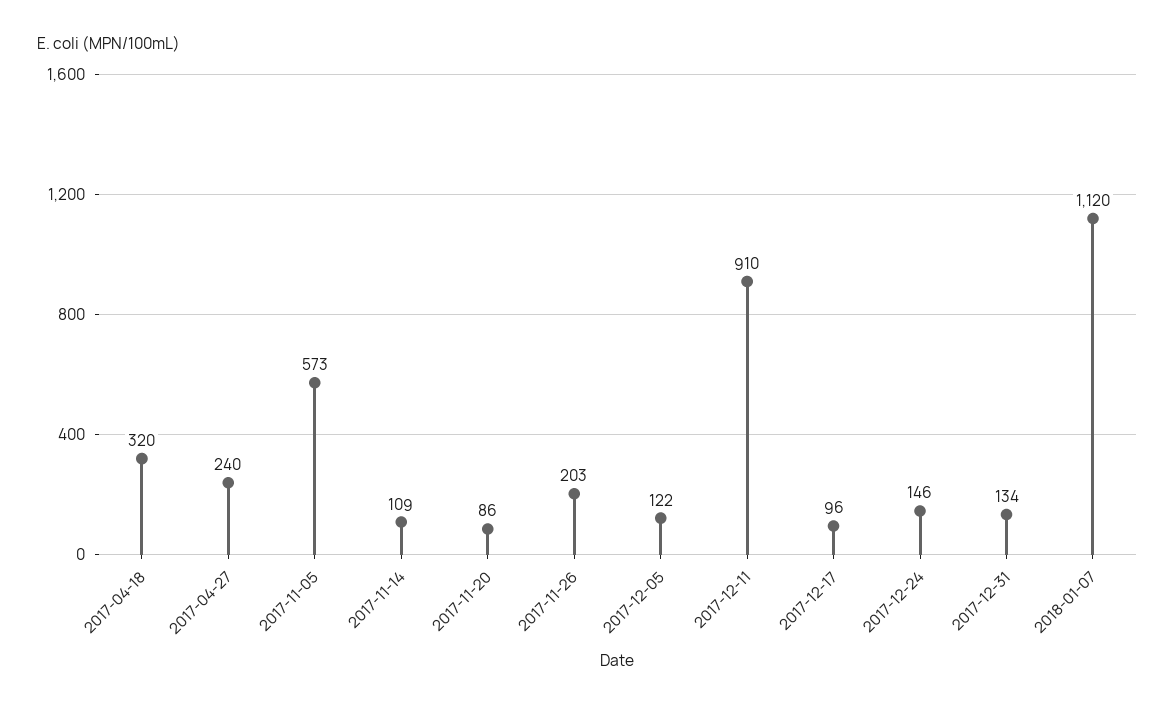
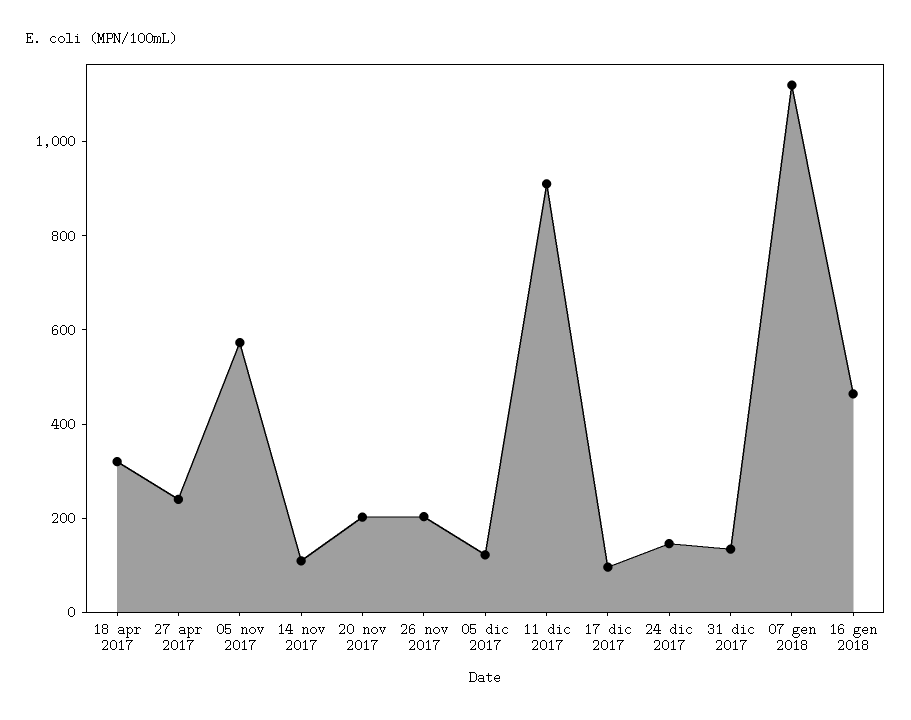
2017-11-20: 86 -> 200
16 gen 2018: none -> 450

